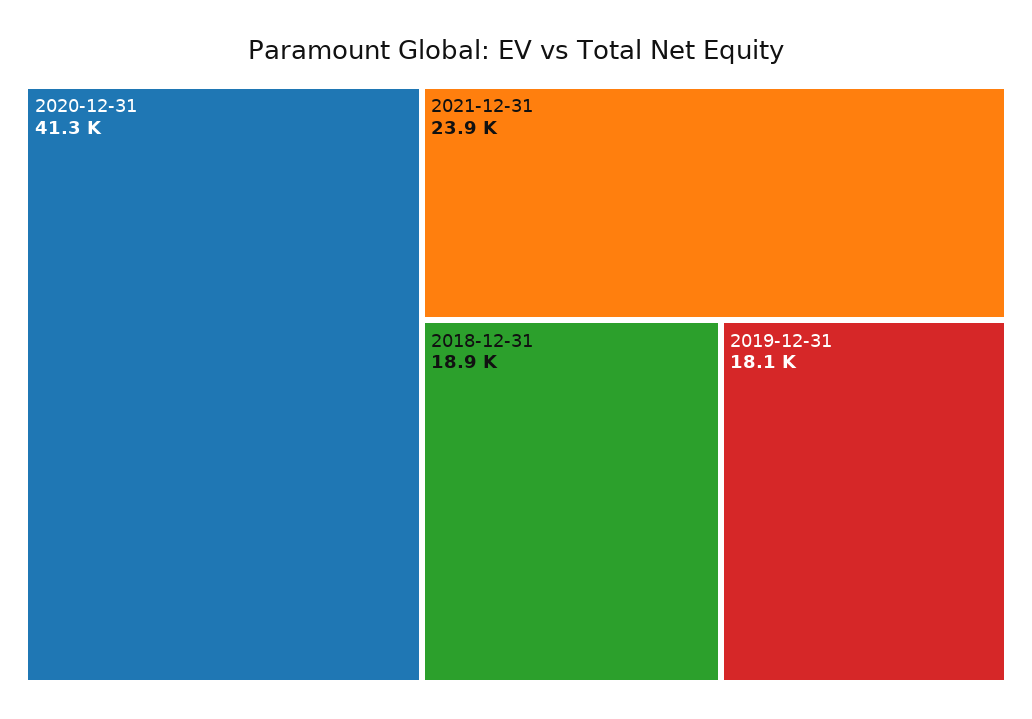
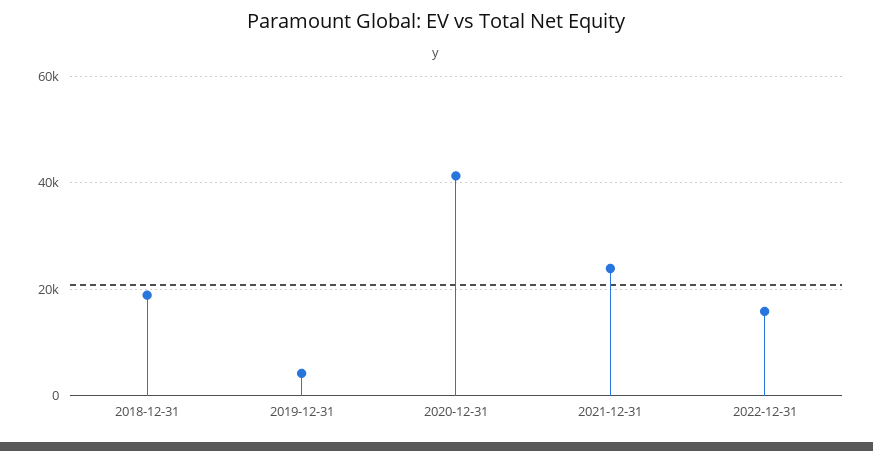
2019-12-31: 18100 -> 4000
2022-12-31: none -> 16000

